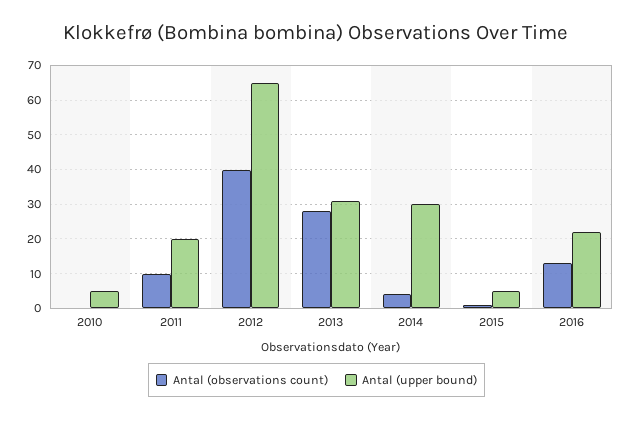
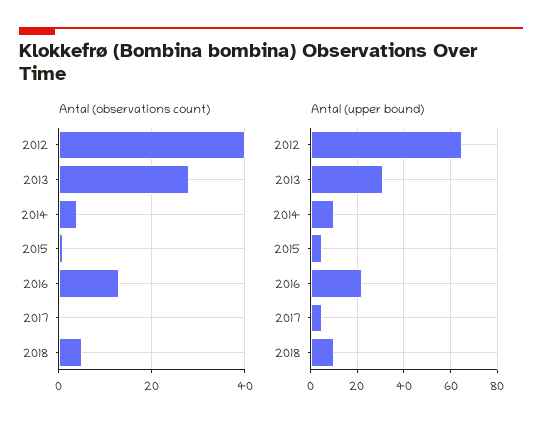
Antal (observations count), 2010: 0 -> none
Antal (upper bound), 2010: 5 -> none
Antal (observations count), 2011: 10 -> none
Antal (upper bound), 2011: 20 -> none
Antal (upper bound), 2014: 30 -> 10
Antal (observations count), 2017: none -> 0
Antal (observations count), 2018: none -> 5
Antal (upper bound), 2017: none -> 5
Antal (upper bound), 2018: none -> 10

